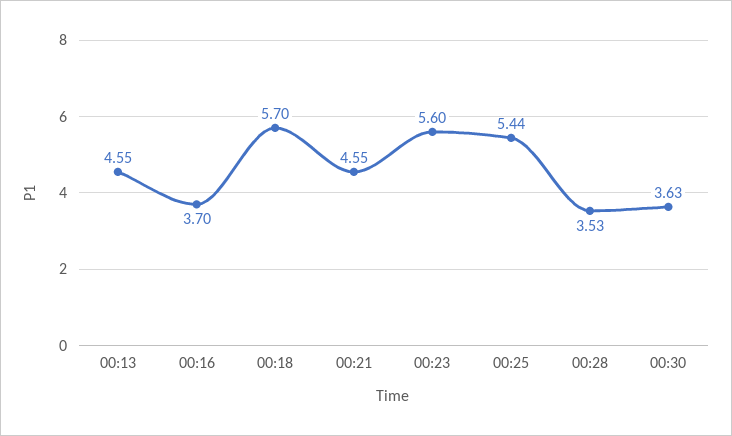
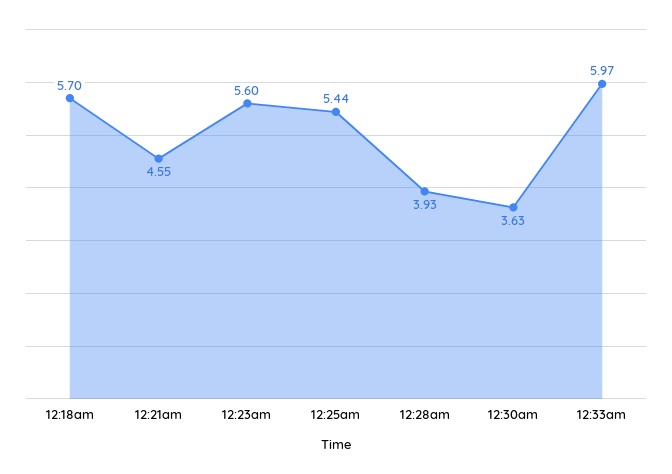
00:13: 4.55 -> none
00:16: 3.7 -> none
00:28: 3.53 -> 3.93
12:33am: none -> 5.97

